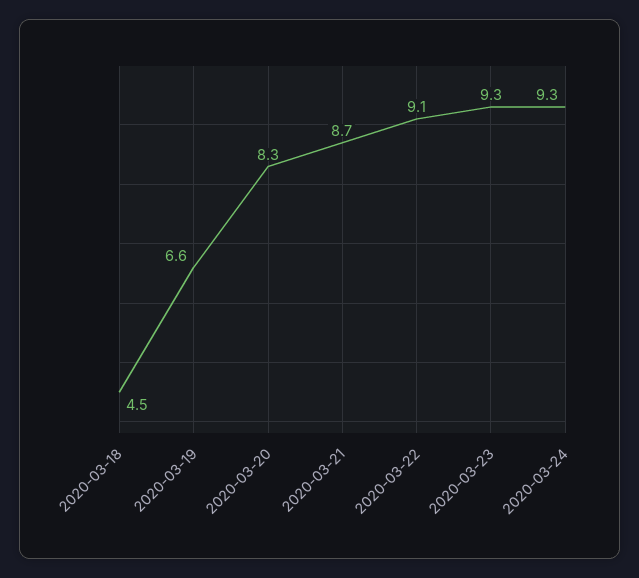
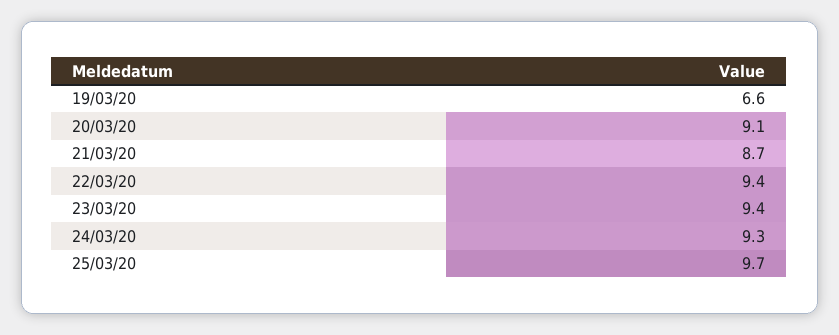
2020-03-18: 4.5 -> none
2020-03-20: 8.3 -> 9.1
2020-03-22: 9.1 -> 9.4
2020-03-23: 9.3 -> 9.4
25/03/20: none -> 9.7

